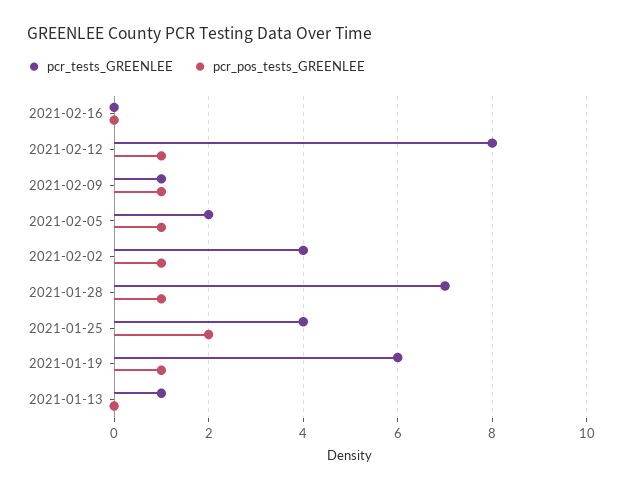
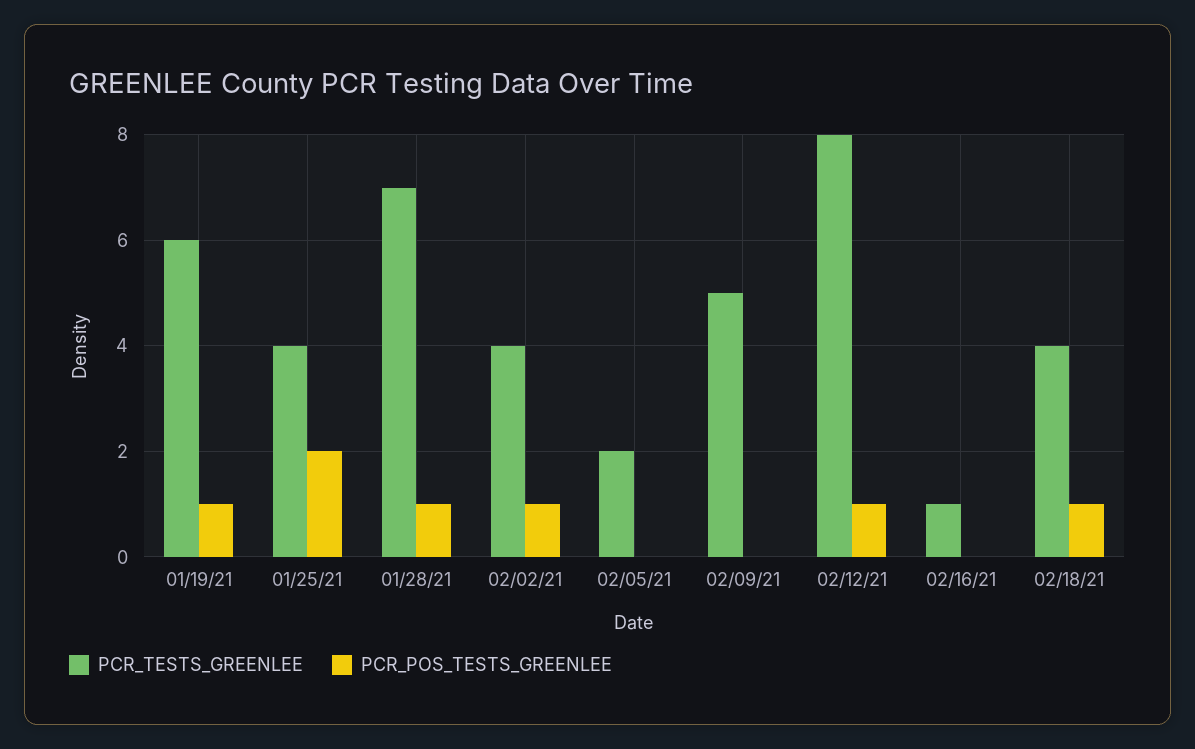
pcr_tests_GREENLEE, 2021-02-16: 0 -> 1
pcr_tests_GREENLEE, 2021-02-09: 1 -> 5
pcr_pos_tests_GREENLEE, 2021-02-09: 1 -> 0
pcr_pos_tests_GREENLEE, 2021-02-05: 1 -> 0
pcr_tests_GREENLEE, 2021-01-13: 1 -> none
pcr_pos_tests_GREENLEE, 2021-01-13: 0 -> none
pcr_tests_GREENLEE, 02/18/21: none -> 4
pcr_pos_tests_GREENLEE, 02/18/21: none -> 1

